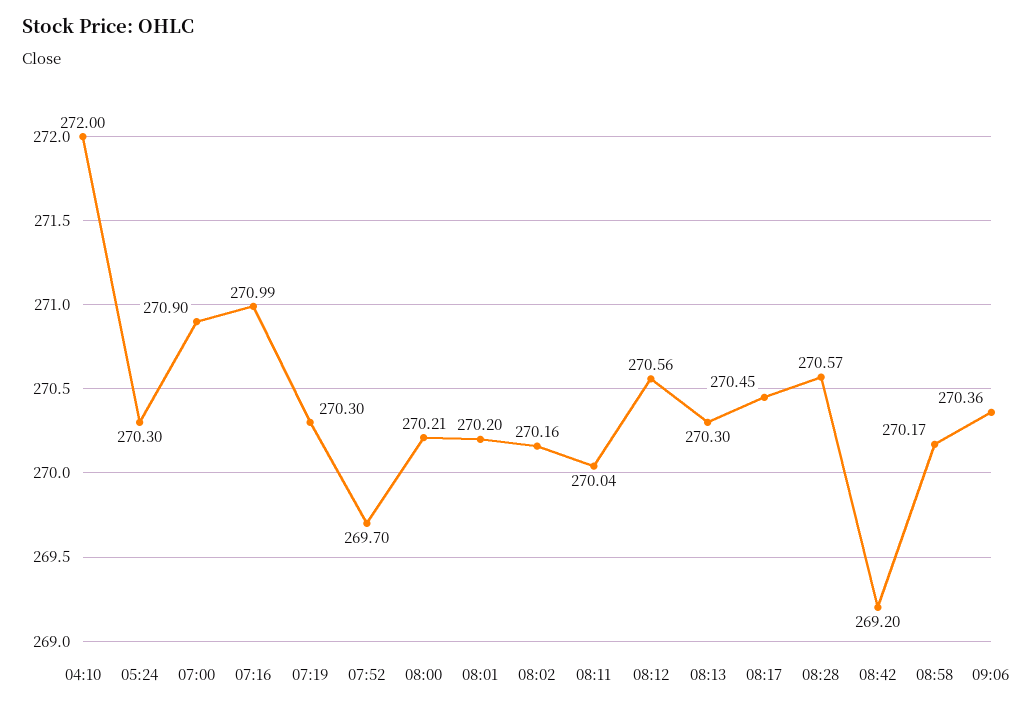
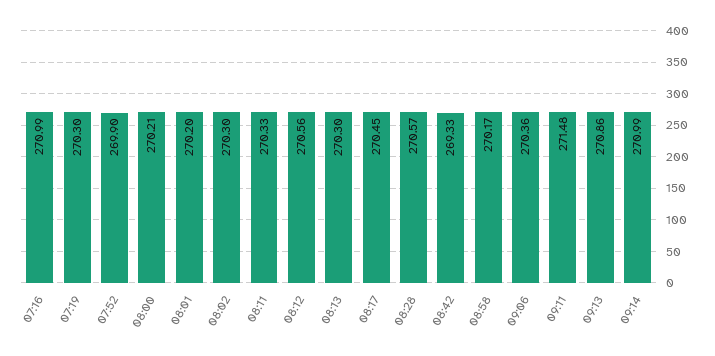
04:10: 272 -> none
05:24: 270.3 -> none
07:00: 270.9 -> none
07:52: 269.7 -> 269.9
08:02: 270.16 -> 270.3
08:11: 270.04 -> 270.33
08:42: 269.2 -> 269.33
09:11: none -> 271.48
09:13: none -> 270.86
09:14: none -> 270.99

